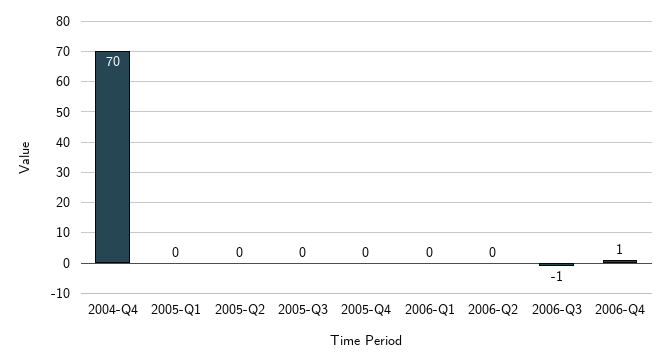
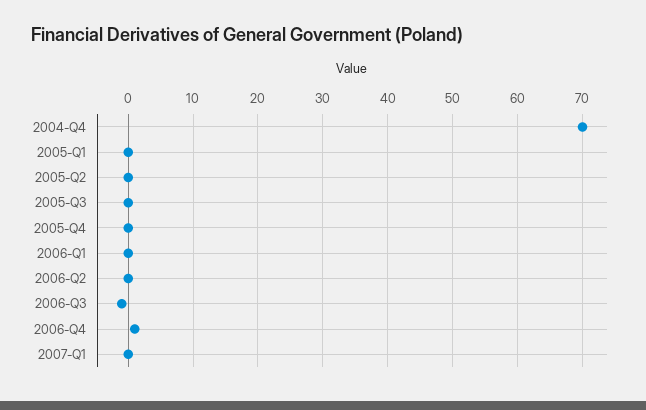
2007-Q1: none -> 0

